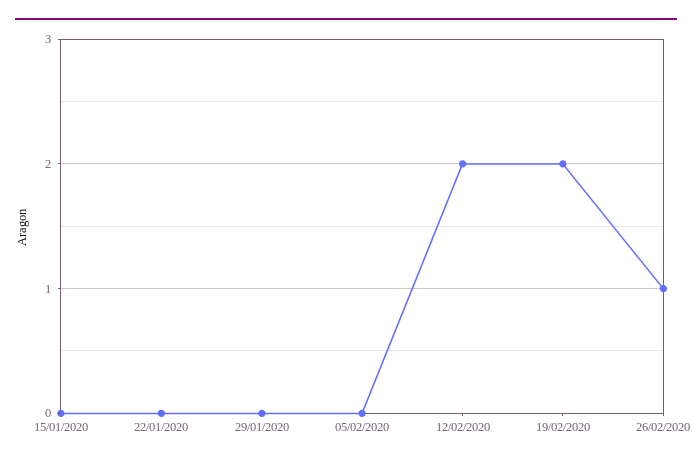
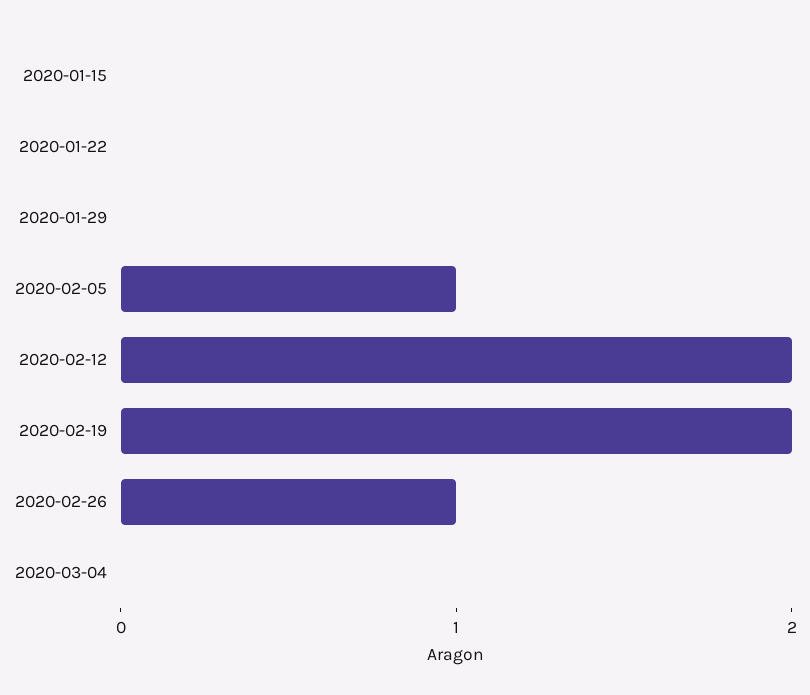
05/02/2020: 0 -> 1
2020-03-04: none -> 0

